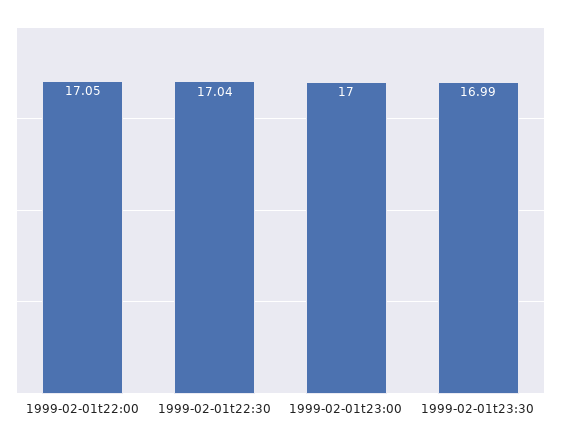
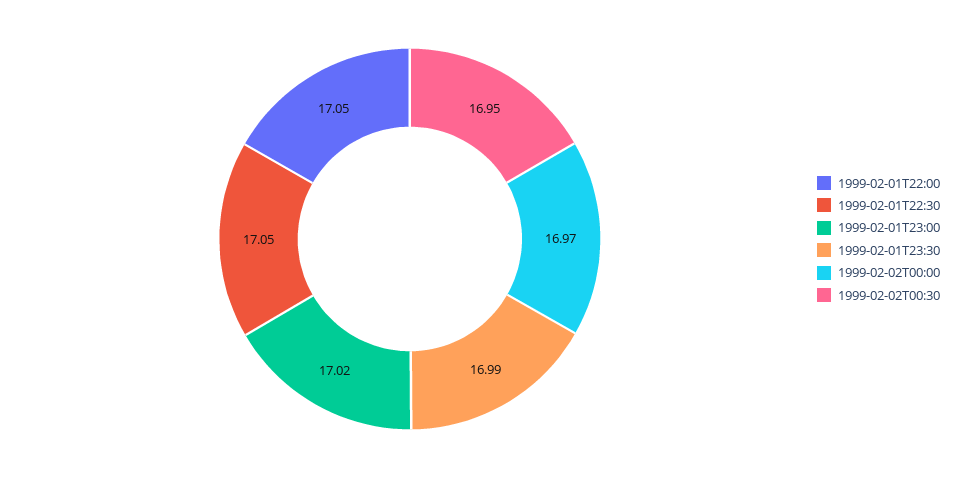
1999-02-01t22:30: 17.04 -> 17.05
1999-02-01t23:00: 17 -> 17.02
1999-02-02T00:00: none -> 16.97
1999-02-02T00:30: none -> 16.95

